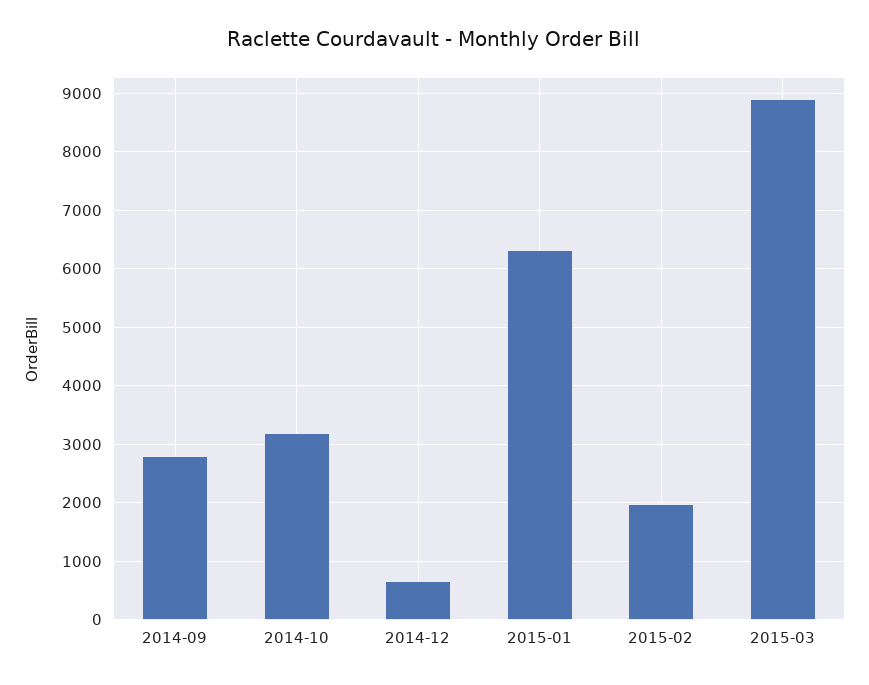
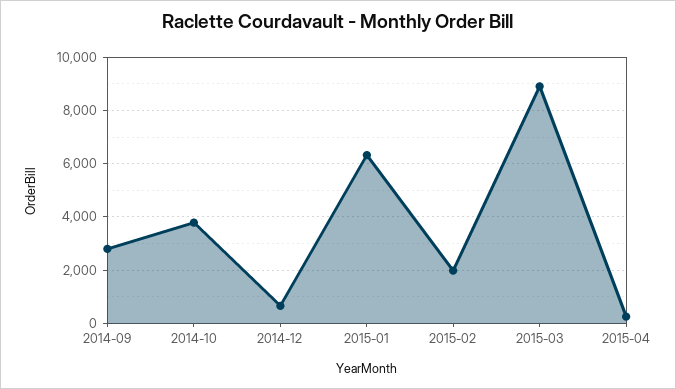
2014-10: 3200 -> 3750
2015-04: none -> 250

